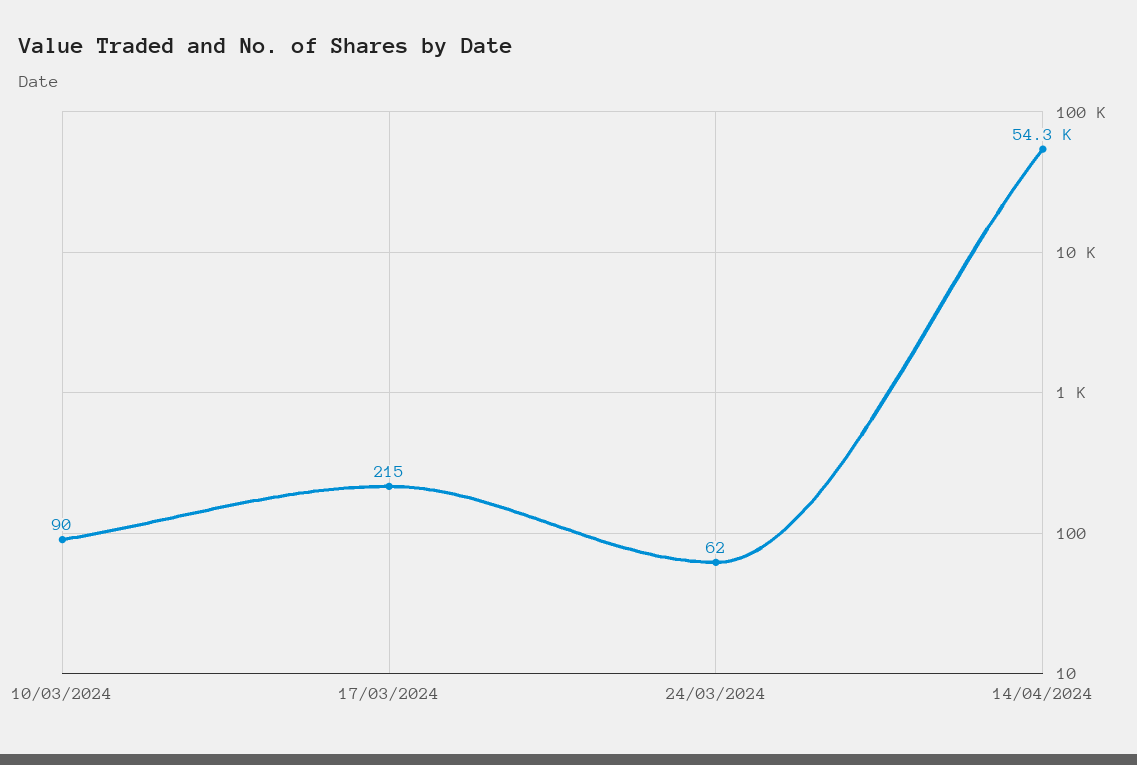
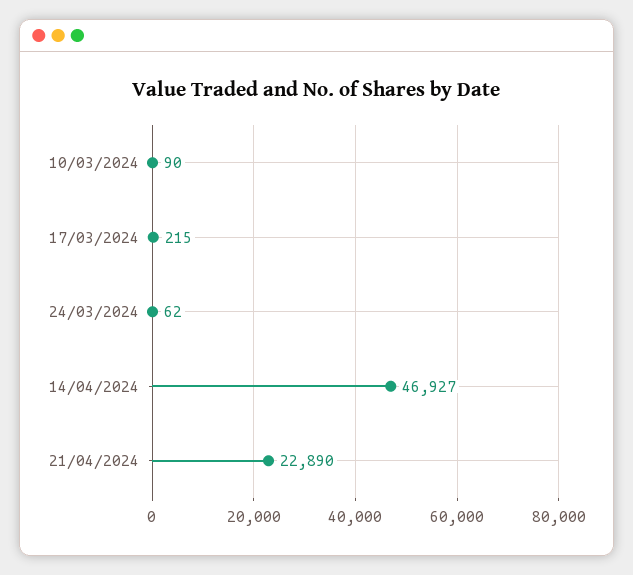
14/04/2024: 54300 -> 46927
21/04/2024: none -> 22890

